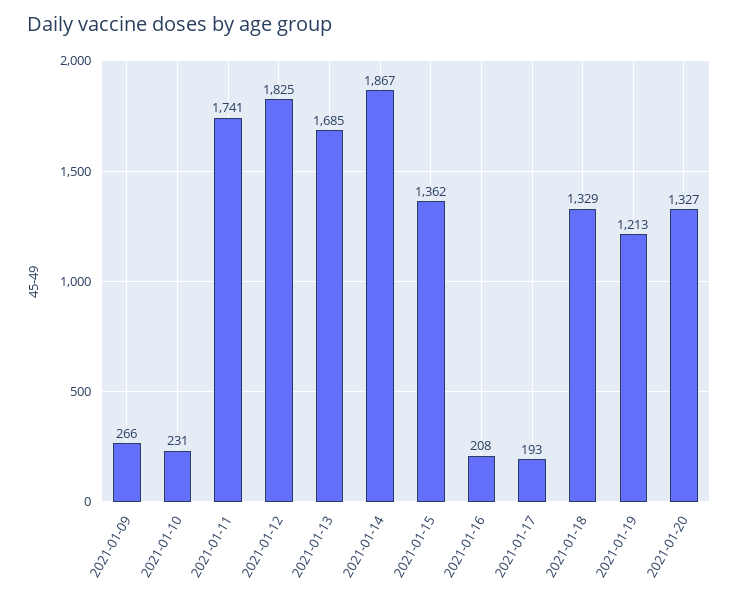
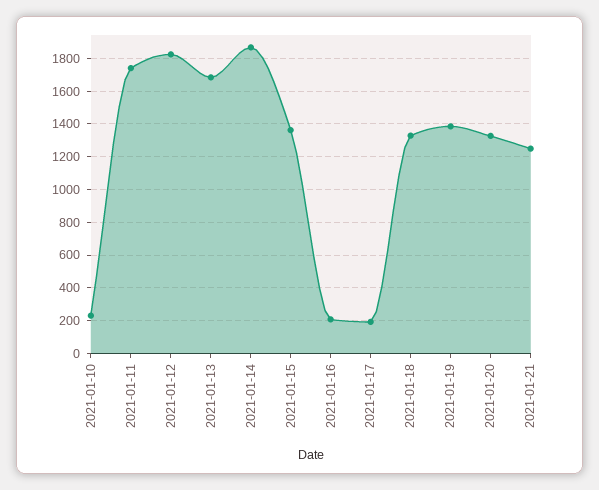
2021-01-09: 266 -> none
2021-01-19: 1213 -> 1400
2021-01-21: none -> 1250

